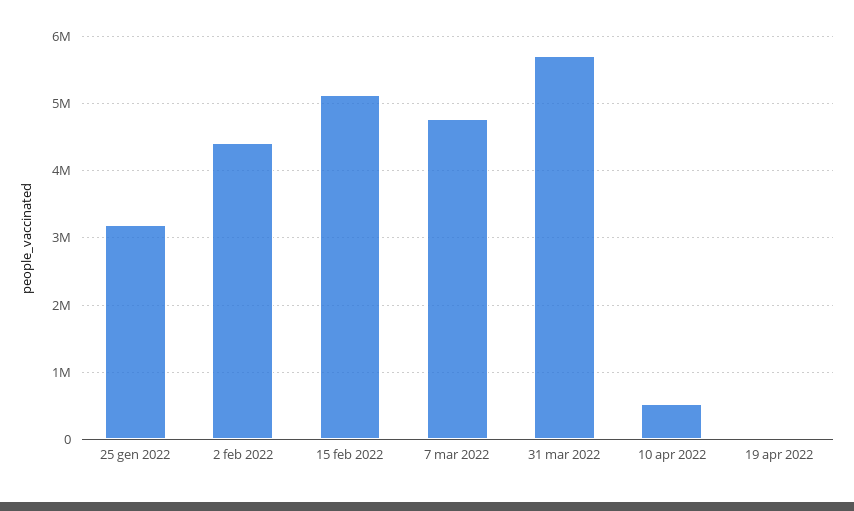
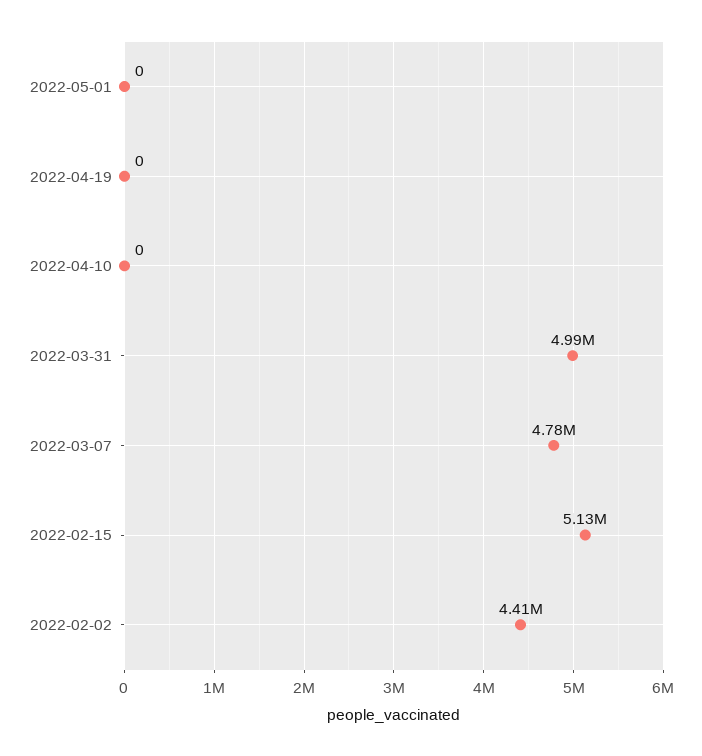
25 gen 2022: 3200000 -> none
31 mar 2022: 5700000 -> 4990000
10 apr 2022: 500000 -> 0
2022-05-01: none -> 0

